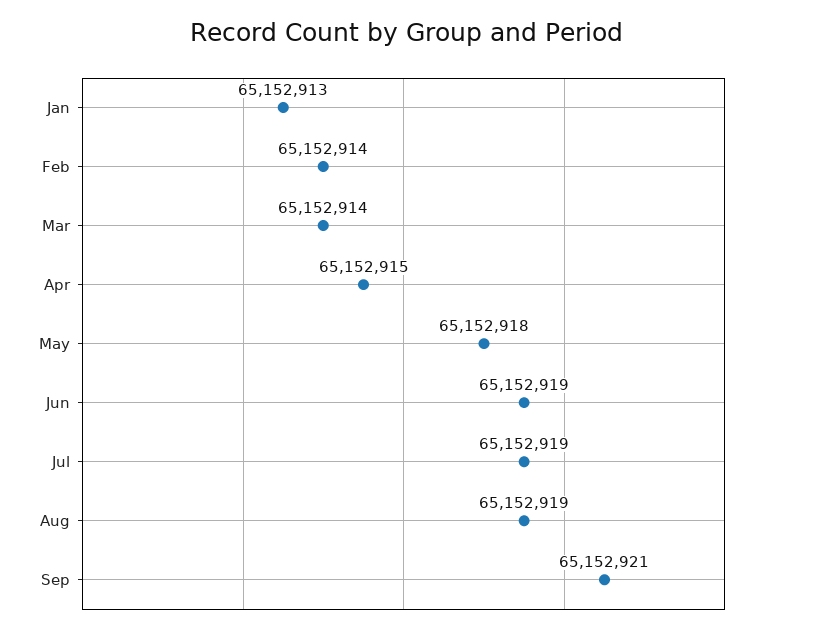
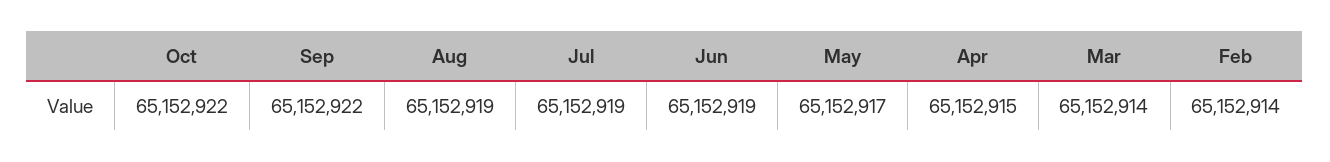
Jan: 65152913 -> none
May: 65152918 -> 65152917
Sep: 65152921 -> 65152922
Oct: none -> 65152922

